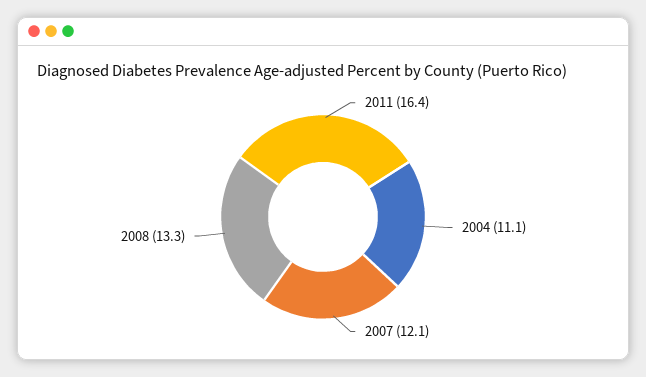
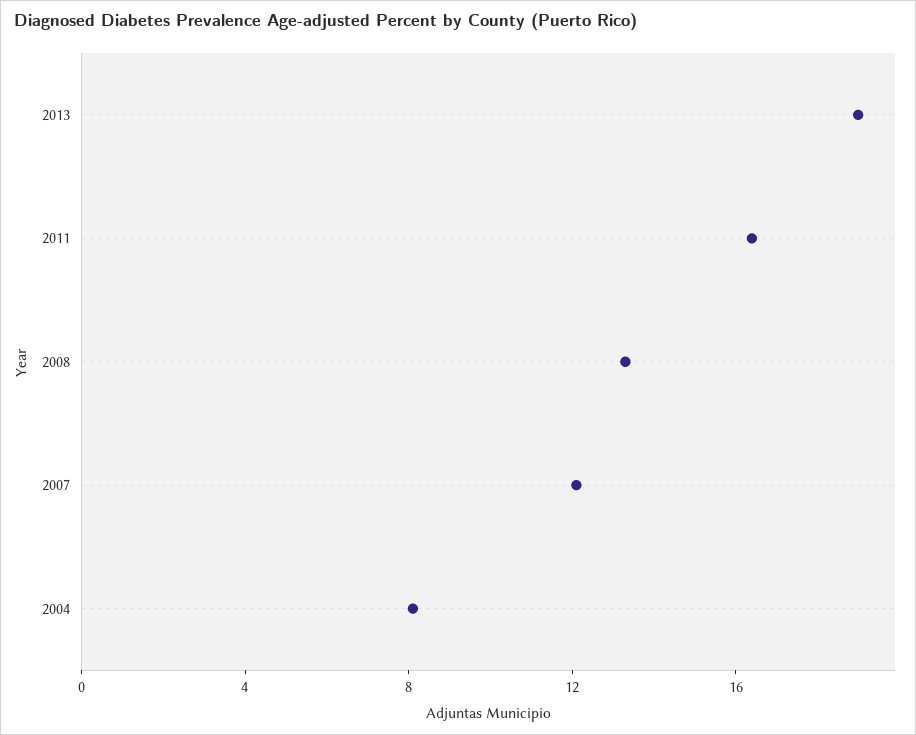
2004: 11.1 -> 8
2013: none -> 19

